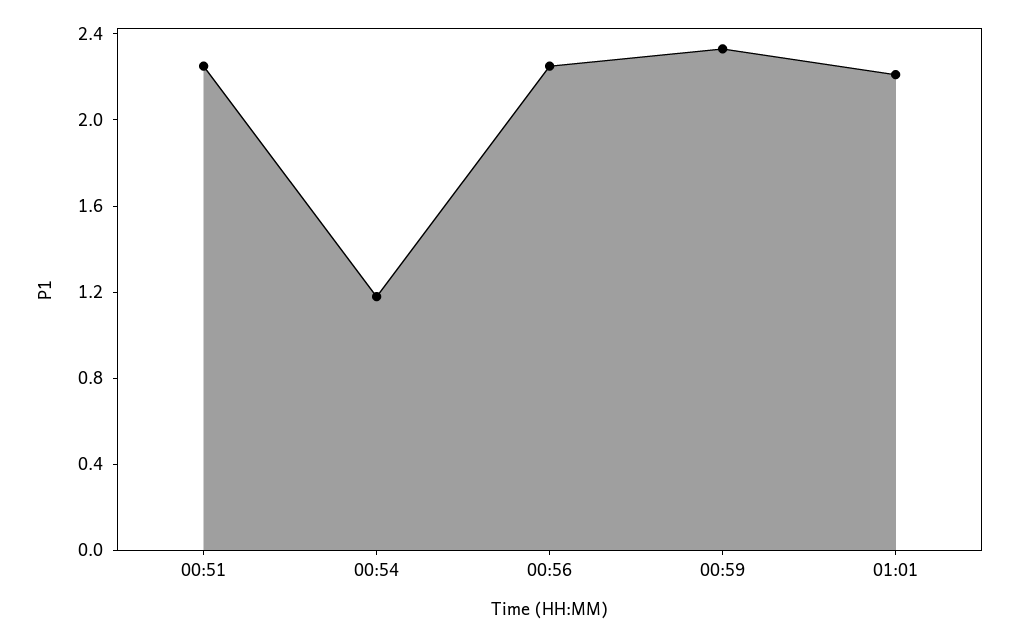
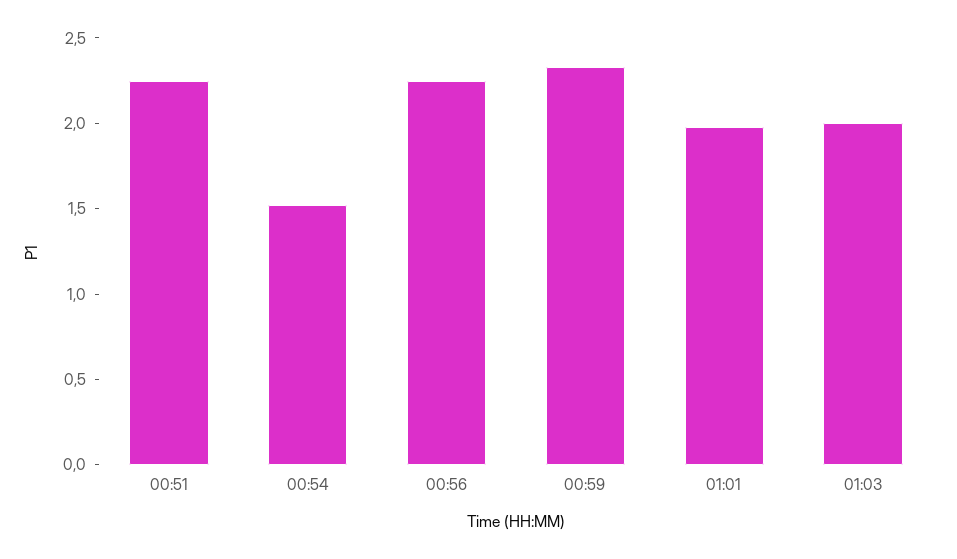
00:54: 1.2 -> 1.5
01:01: 2.2 -> 2
01:03: none -> 2

